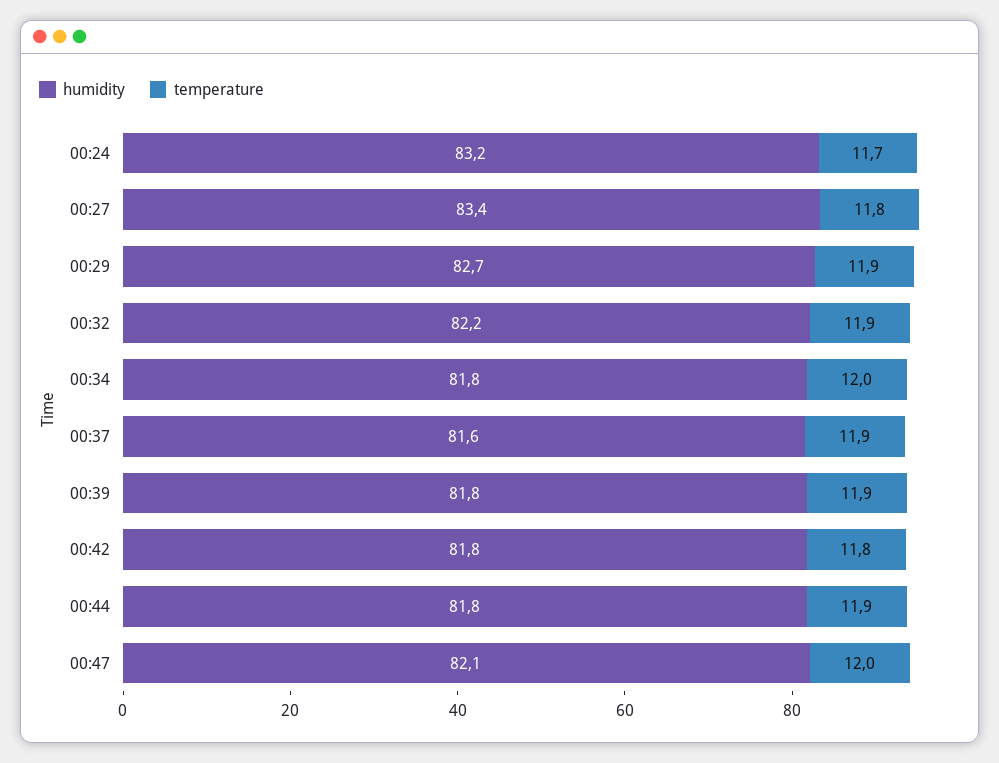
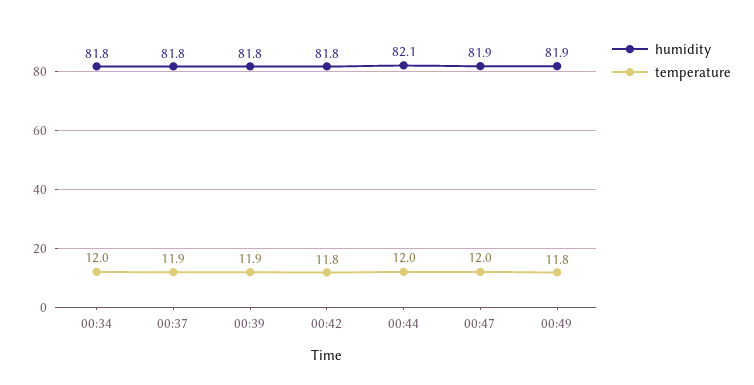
humidity, 00:24: 83.2 -> none
temperature, 00:24: 11.7 -> none
humidity, 00:27: 83.4 -> none
temperature, 00:27: 11.8 -> none
humidity, 00:29: 82.7 -> none
temperature, 00:29: 11.9 -> none
humidity, 00:32: 82.2 -> none
temperature, 00:32: 11.9 -> none
humidity, 00:37: 81.6 -> 81.8
humidity, 00:44: 81.8 -> 82.1
temperature, 00:44: 11.9 -> 12
humidity, 00:47: 82.1 -> 81.9
humidity, 00:49: none -> 81.9
temperature, 00:49: none -> 11.8

